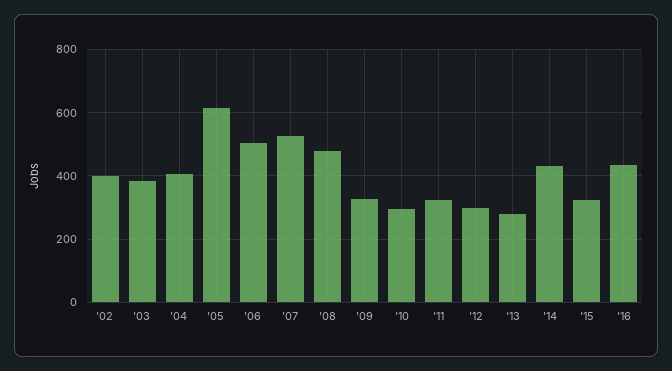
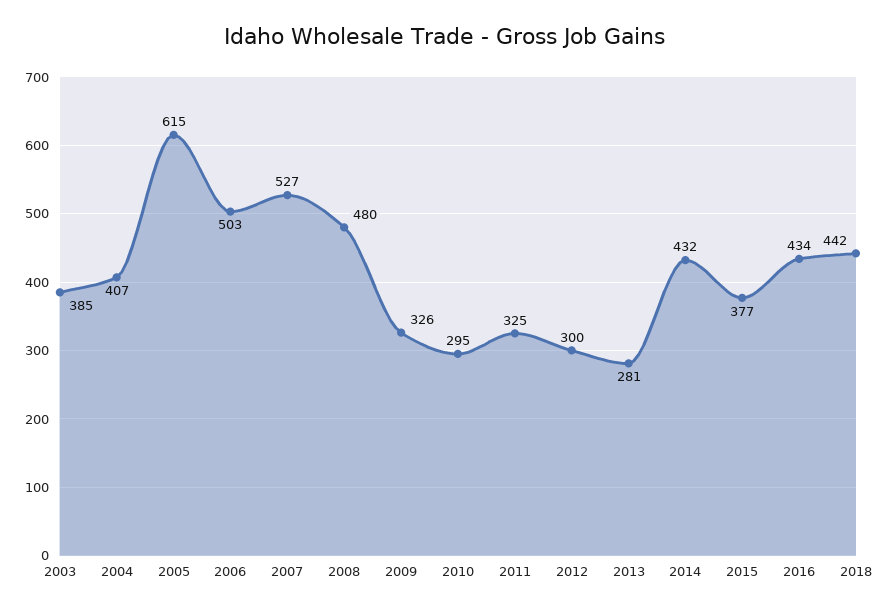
'02: 400 -> none
'15: 320 -> 377
2018: none -> 442

